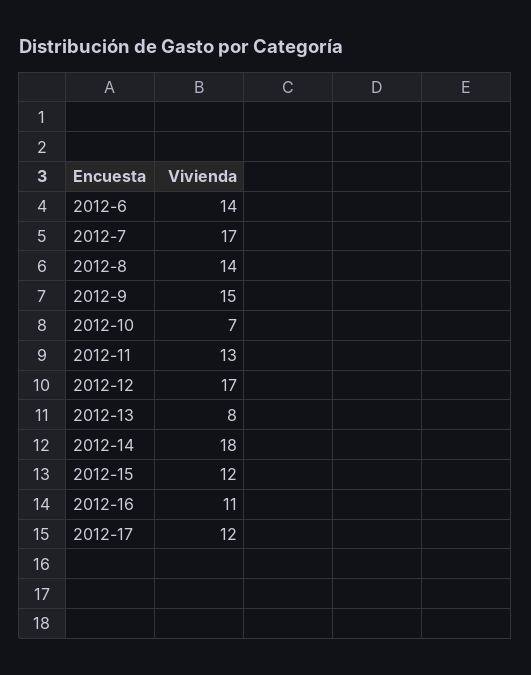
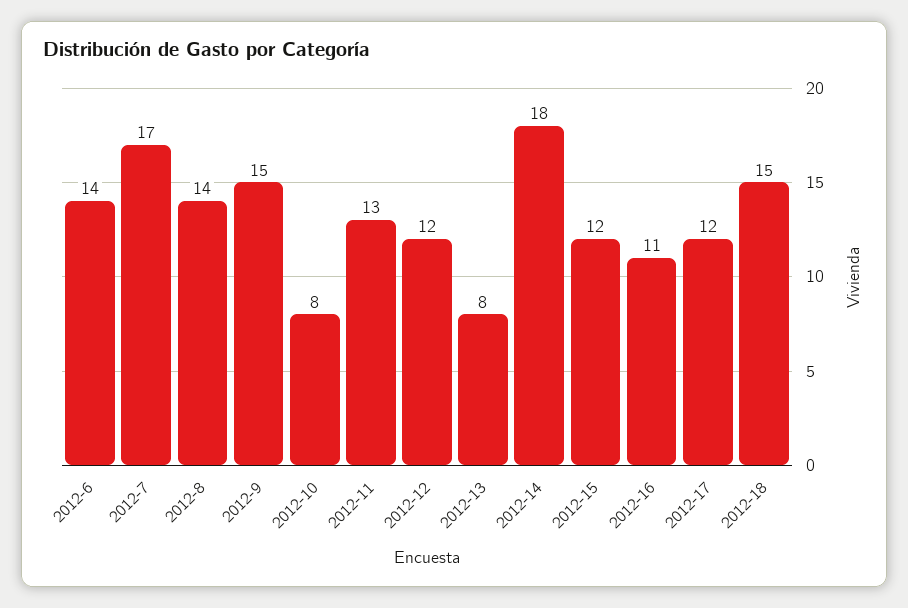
2012-10: 7 -> 8
2012-12: 17 -> 12
2012-18: none -> 15

